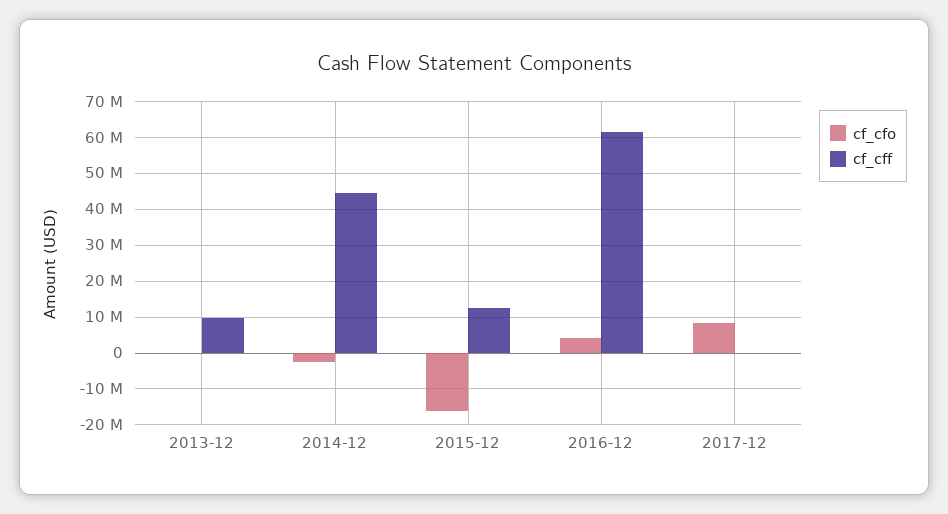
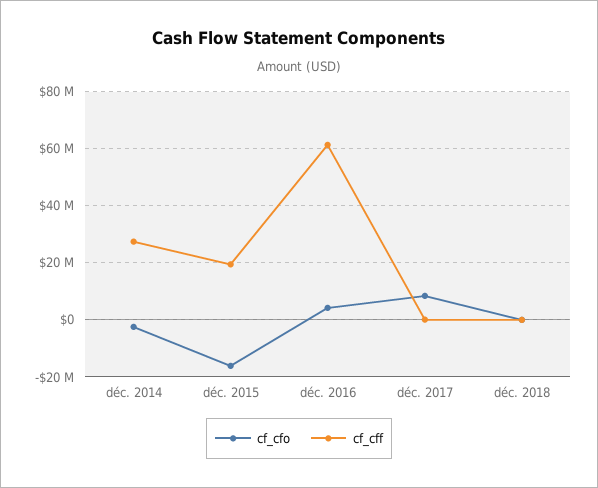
cf_cfo, 2013-12: 0 -> none
cf_cff, 2013-12: 10000000 -> none
cf_cff, 2014-12: 44000000 -> 27500000
cf_cff, 2015-12: 12000000 -> 20000000
cf_cfo, déc. 2018: none -> 0
cf_cff, déc. 2018: none -> 0

